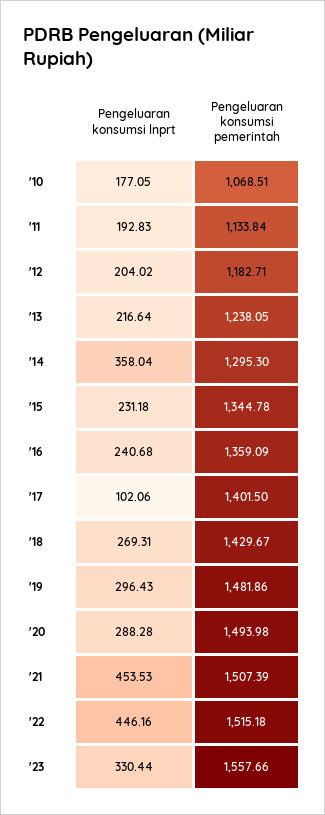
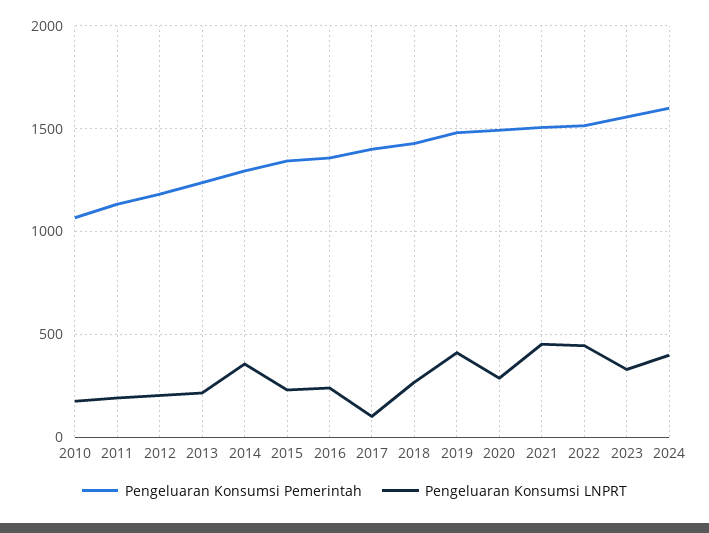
Pengeluaran konsumsi lnprt, '19: 296.43 -> 400
Pengeluaran konsumsi pemerintah, 2024: none -> 1600
Pengeluaran konsumsi lnprt, 2024: none -> 400

